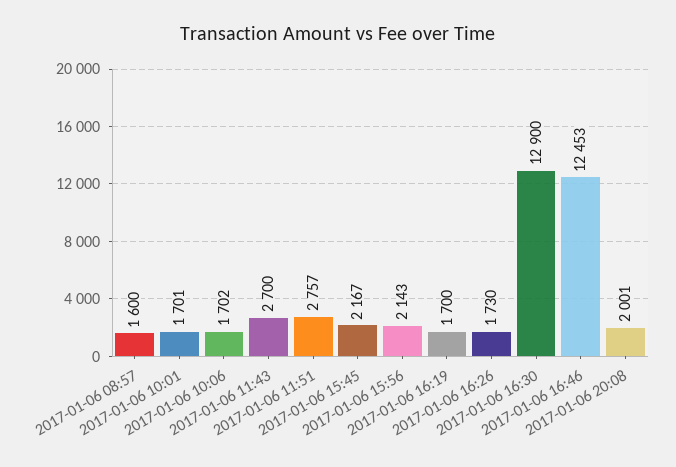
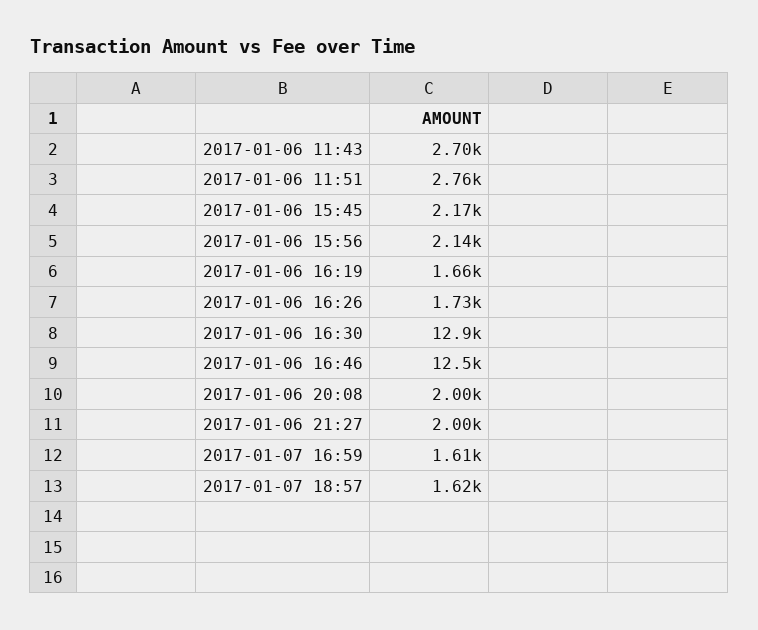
2017-01-06 08:57: 1600 -> none
2017-01-06 10:01: 1701 -> none
2017-01-06 10:06: 1702 -> none
2017-01-06 16:19: 1700 -> 1660
2017-01-06 21:27: none -> 2000
2017-01-07 16:59: none -> 1610
2017-01-07 18:57: none -> 1620

